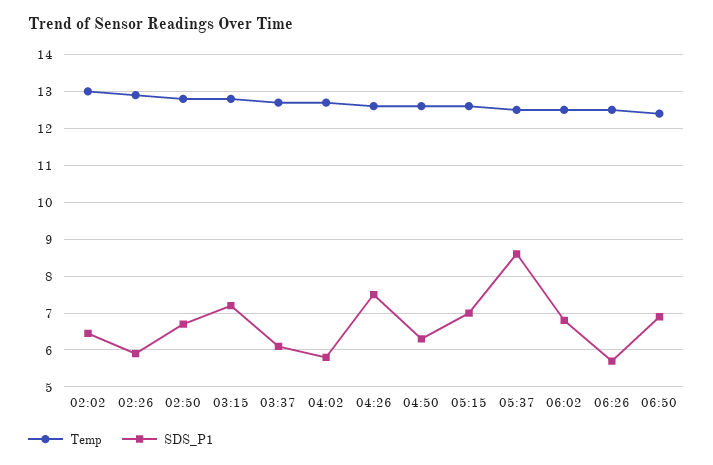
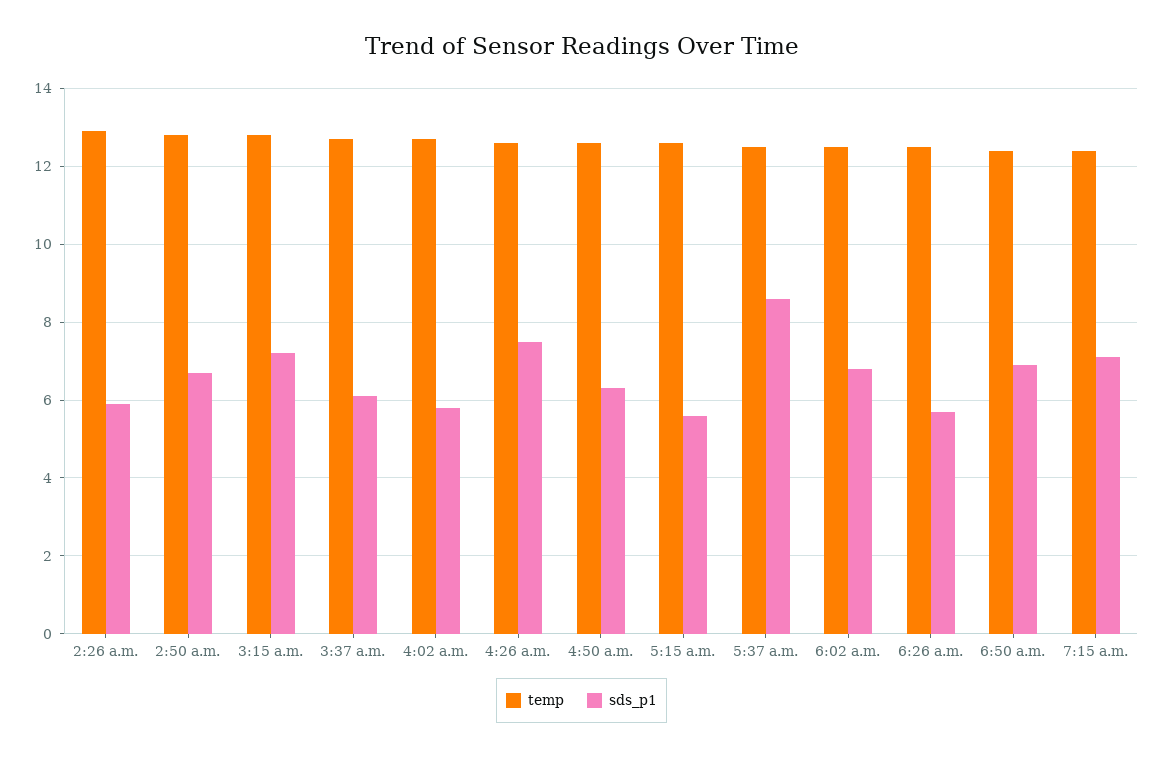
Temp, 02:02: 13 -> none
SDS_P1, 02:02: 6.4 -> none
SDS_P1, 05:15: 7 -> 5.5
Temp, 7:15 a.m.: none -> 12.5
SDS_P1, 7:15 a.m.: none -> 7

